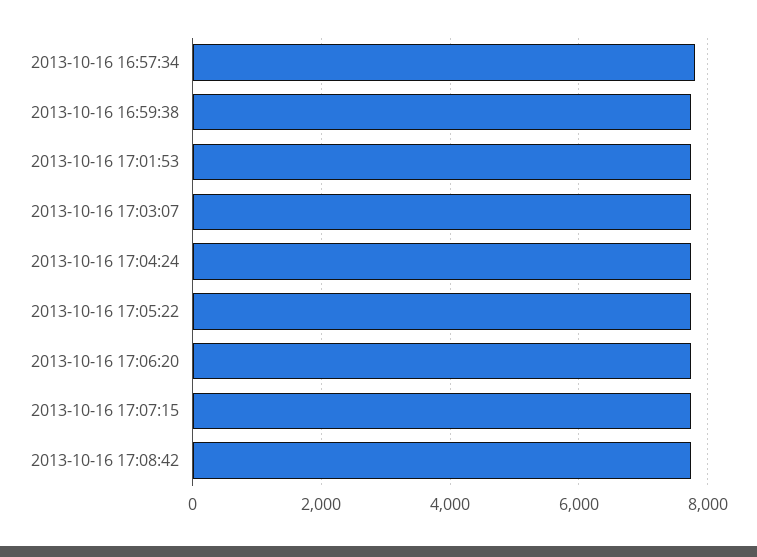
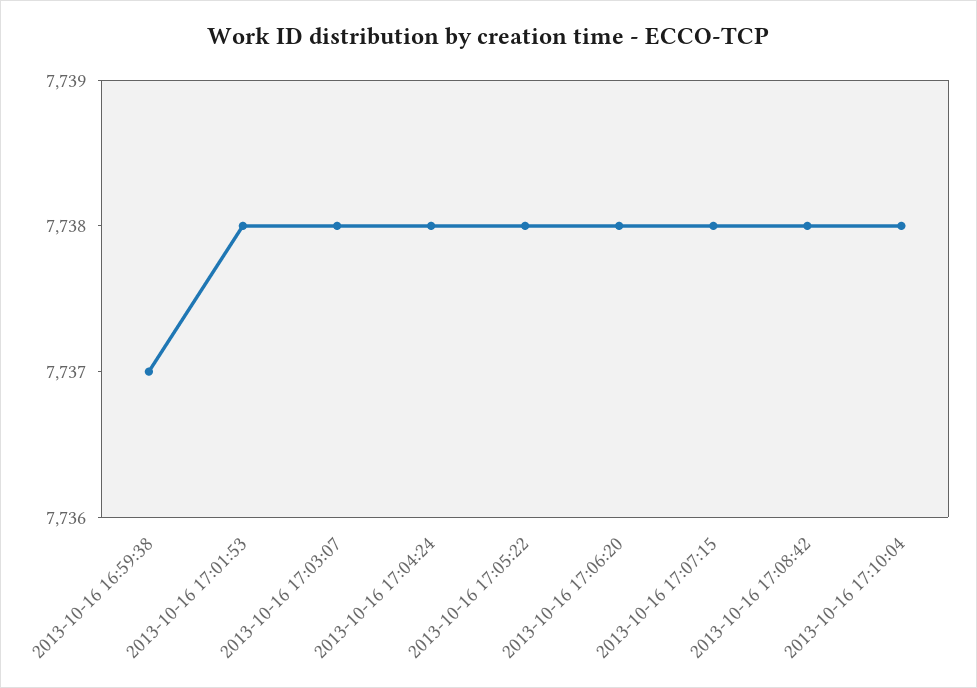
2013-10-16 16:57:34: 7800 -> none
2013-10-16 17:10:04: none -> 7738

